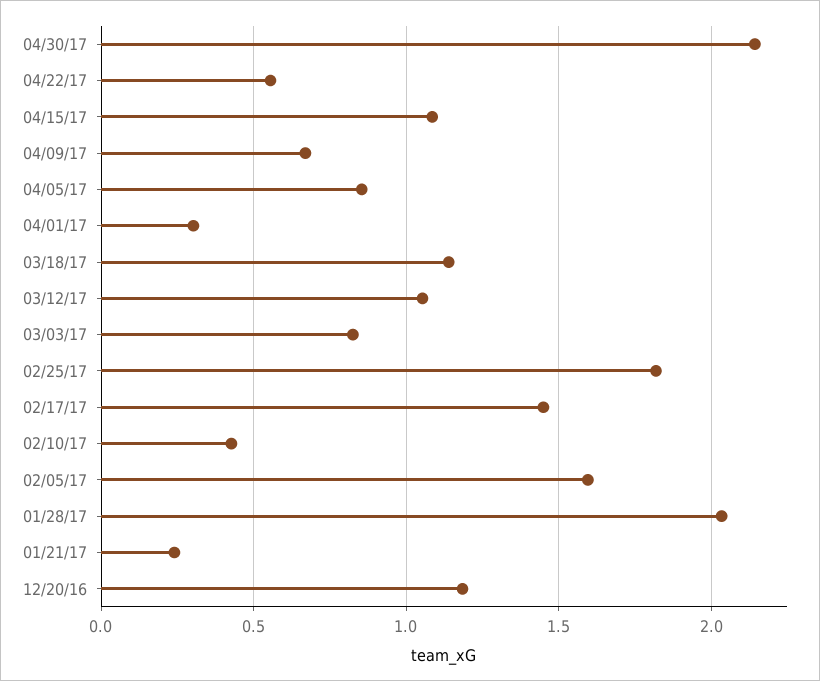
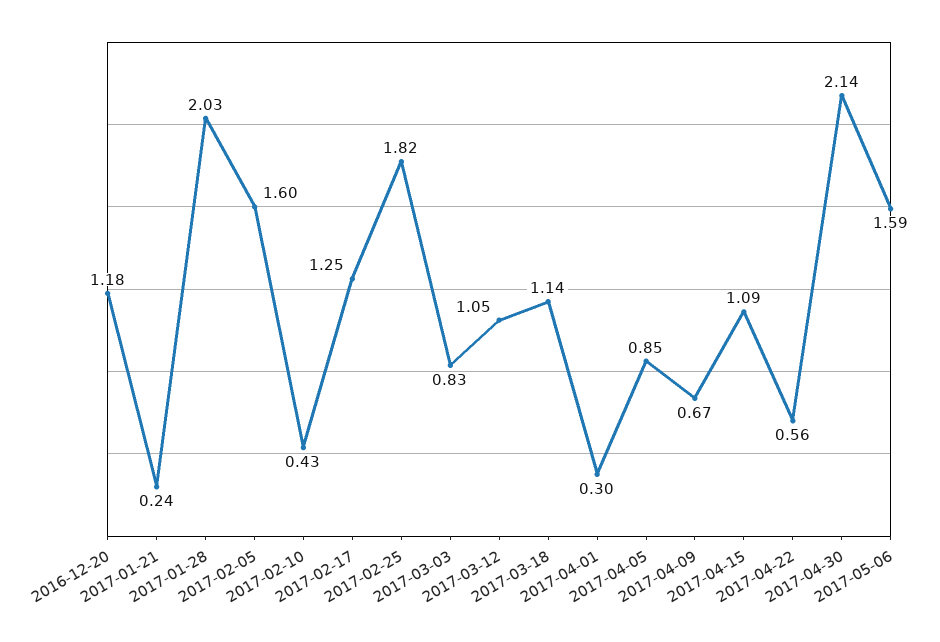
02/17/17: 1.45 -> 1.25
2017-05-06: none -> 1.59

